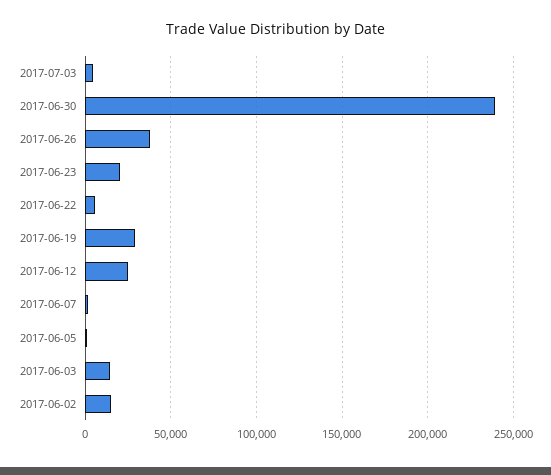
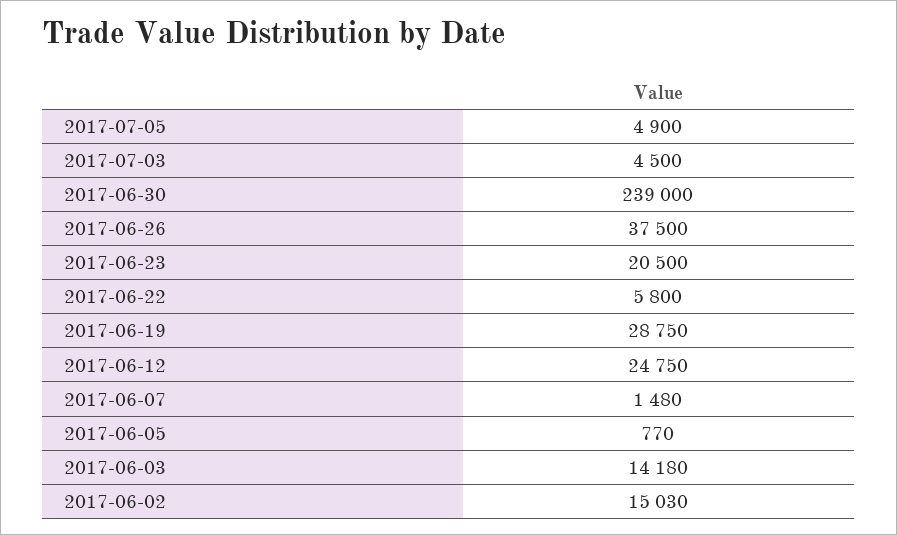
2017-07-05: none -> 4900

